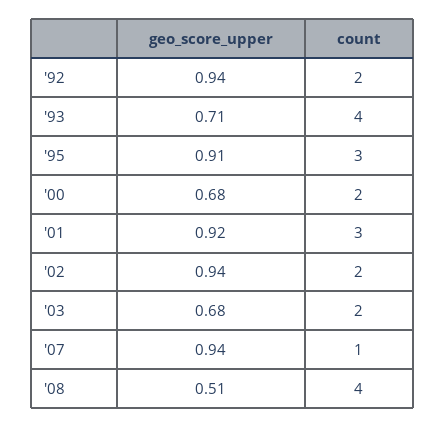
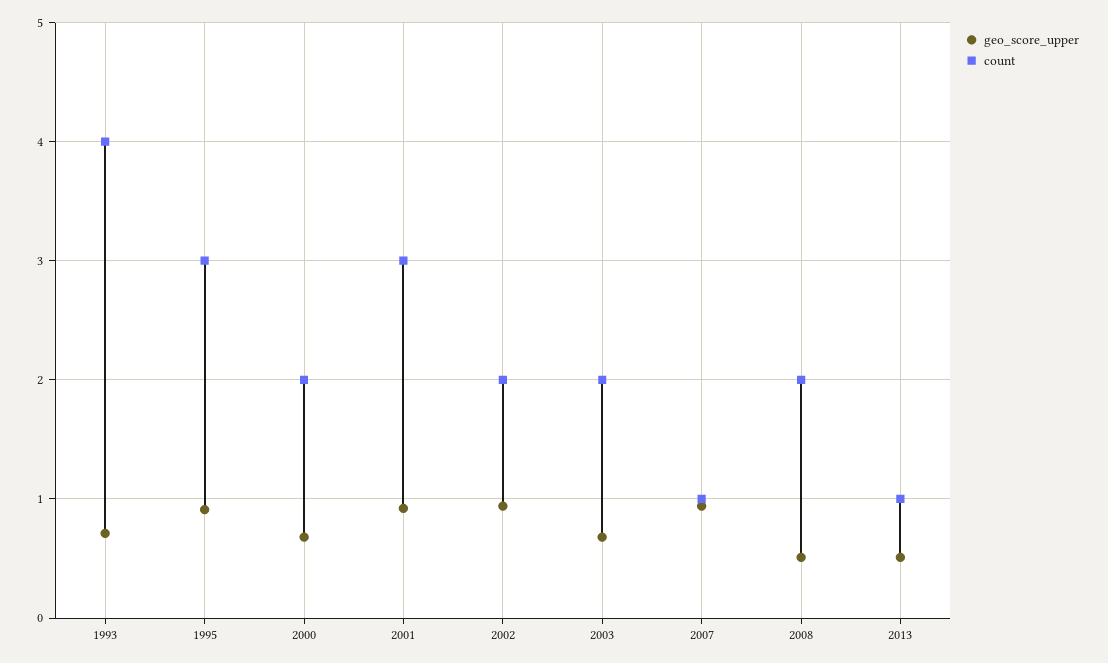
geo_score_upper, '92: 0.94 -> none
count, '92: 2 -> none
count, '08: 4 -> 2
geo_score_upper, 2013: none -> 0.5
count, 2013: none -> 1

